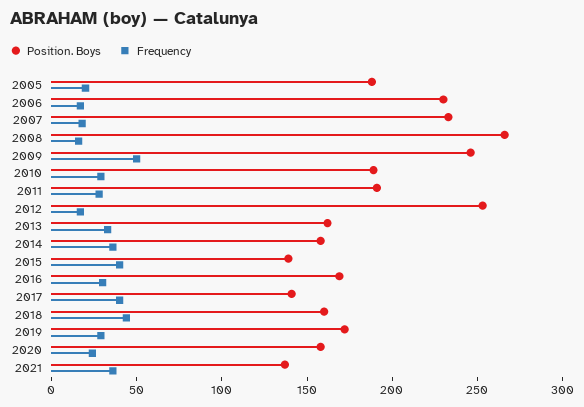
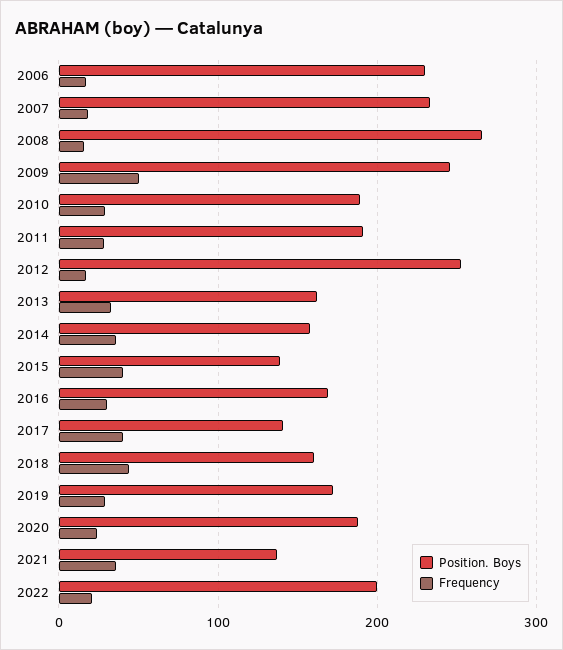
Position. Boys, 2005: 190 -> none
Frequency, 2005: 20 -> none
Position. Boys, 2020: 160 -> 190
Position. Boys, 2022: none -> 200
Frequency, 2022: none -> 20

